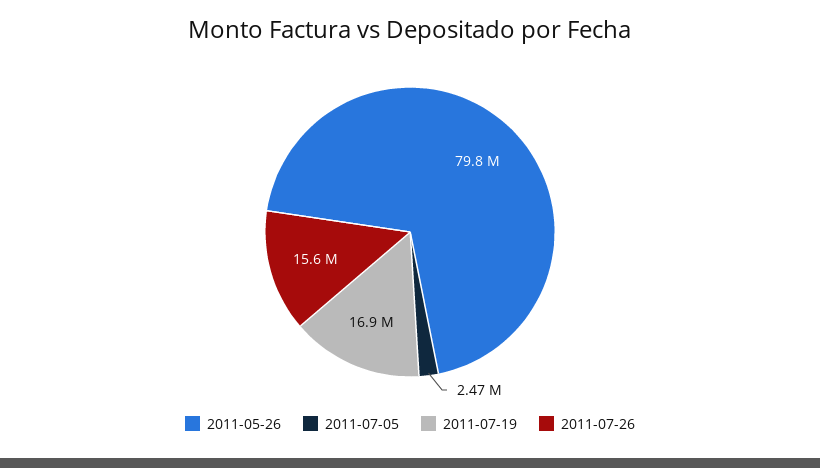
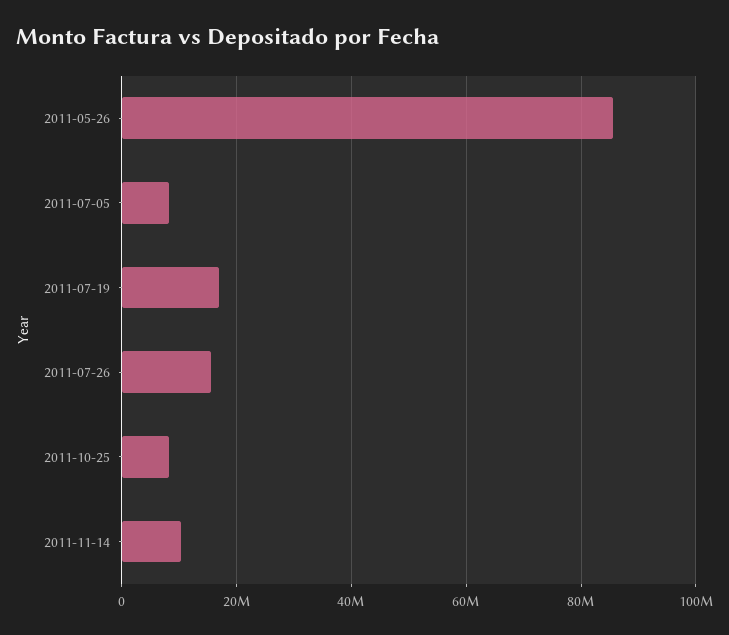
2011-05-26: 79800000 -> 86000000
2011-07-05: 2470000 -> 8000000
2011-10-25: none -> 8000000
2011-11-14: none -> 10000000

